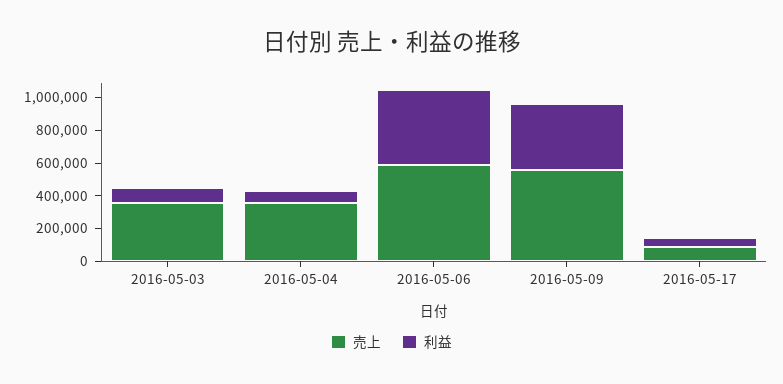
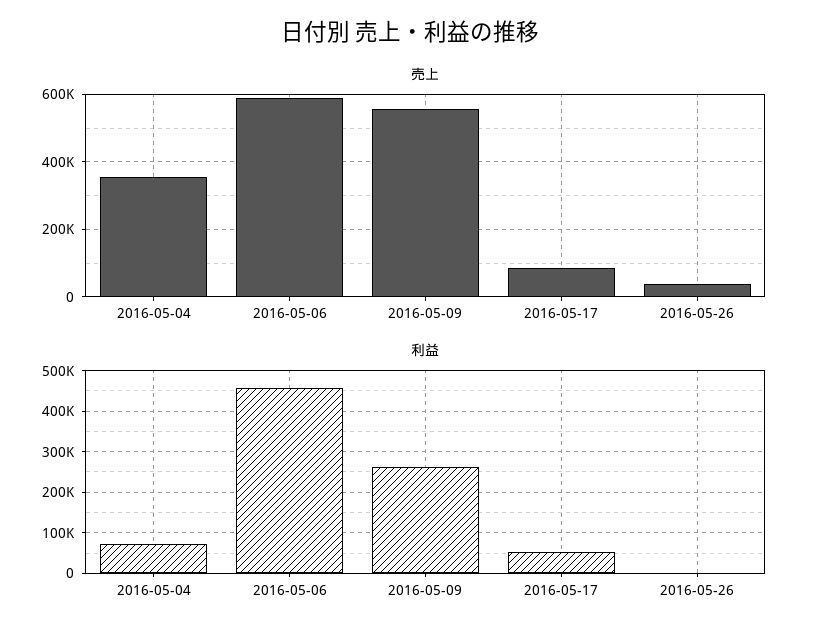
売上, 2016-05-03: 350000 -> none
利益, 2016-05-03: 100000 -> none
利益, 2016-05-09: 400000 -> 260000
売上, 2016-05-26: none -> 40000
利益, 2016-05-26: none -> 0

